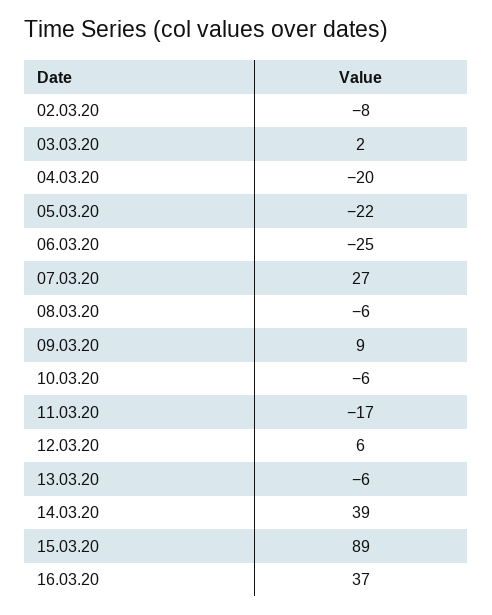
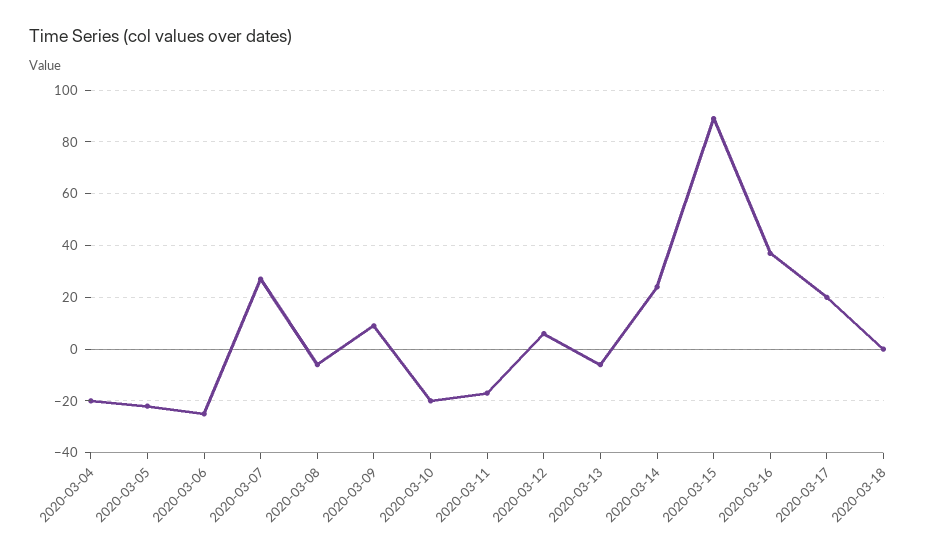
02.03.20: -8 -> none
03.03.20: 2 -> none
10.03.20: -6 -> -20
14.03.20: 39 -> 25
2020-03-17: none -> 20
2020-03-18: none -> 0

